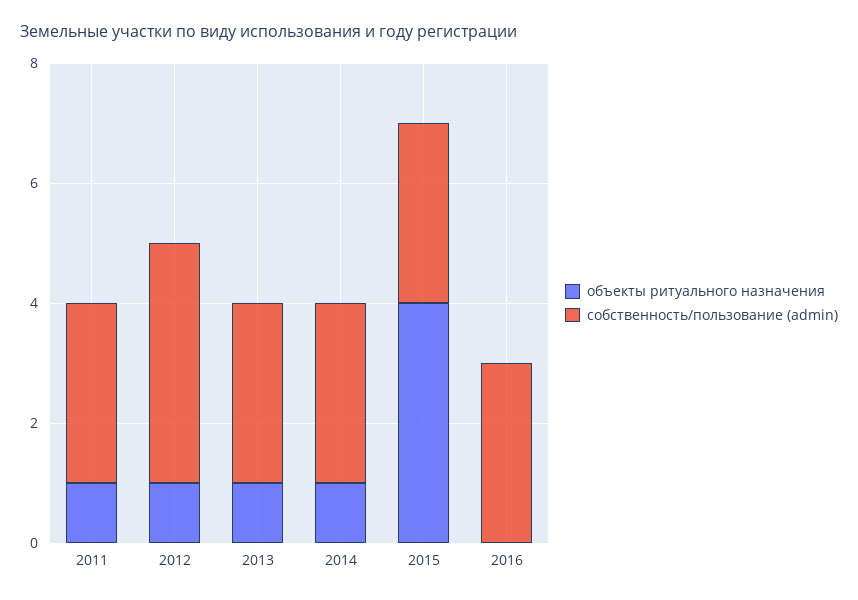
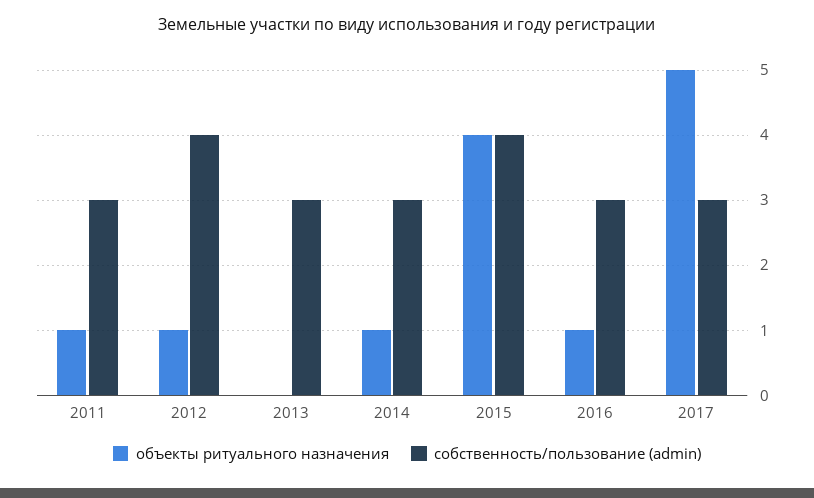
объекты ритуального назначения, 2013: 1 -> 0
собственность/пользование (admin), 2015: 3 -> 4
объекты ритуального назначения, 2016: 0 -> 1
объекты ритуального назначения, 2017: none -> 5
собственность/пользование (admin), 2017: none -> 3

